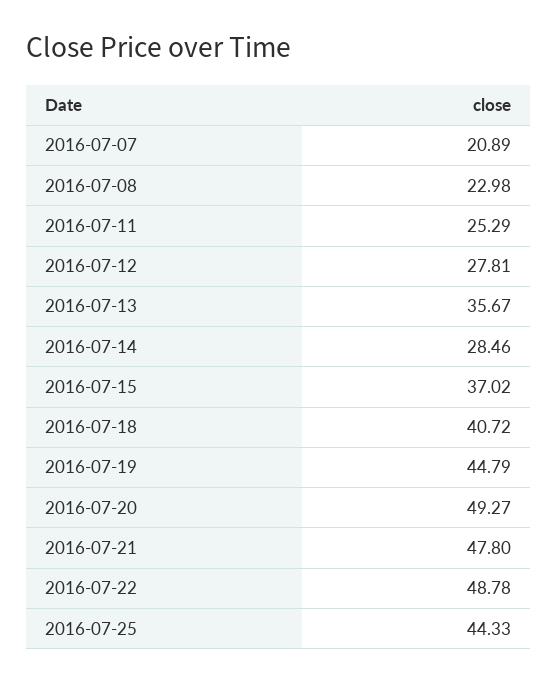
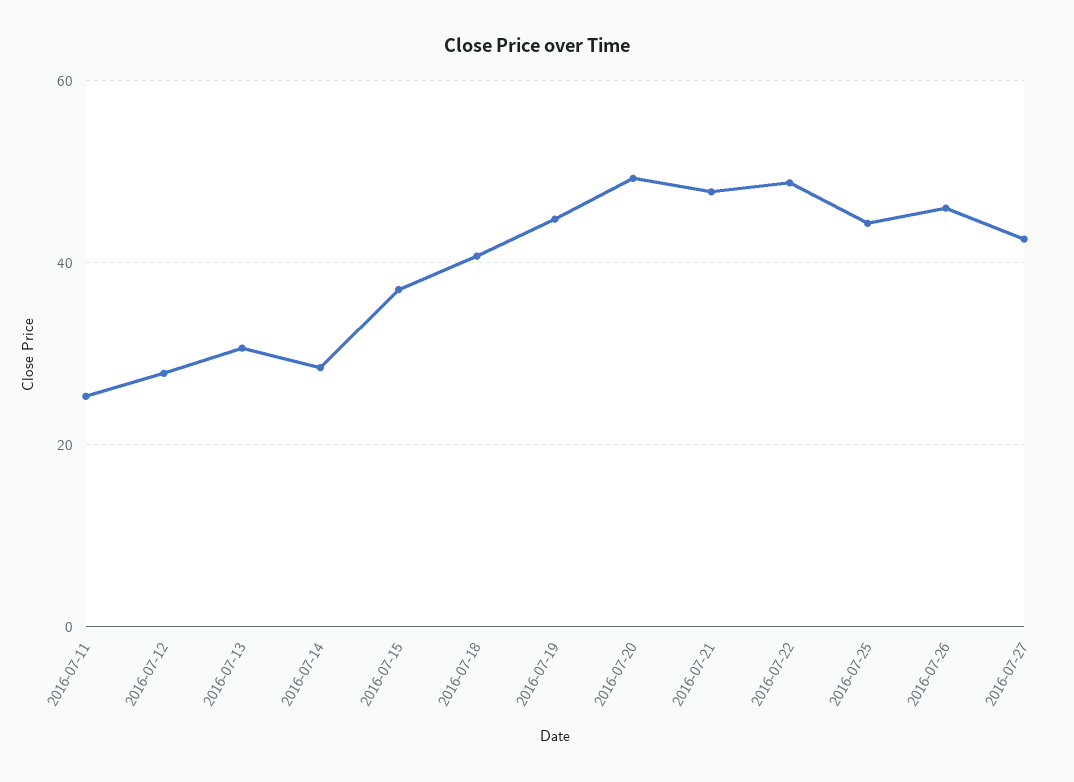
2016-07-07: 20.89 -> none
2016-07-08: 22.98 -> none
2016-07-13: 35.67 -> 30
2016-07-26: none -> 46
2016-07-27: none -> 42

